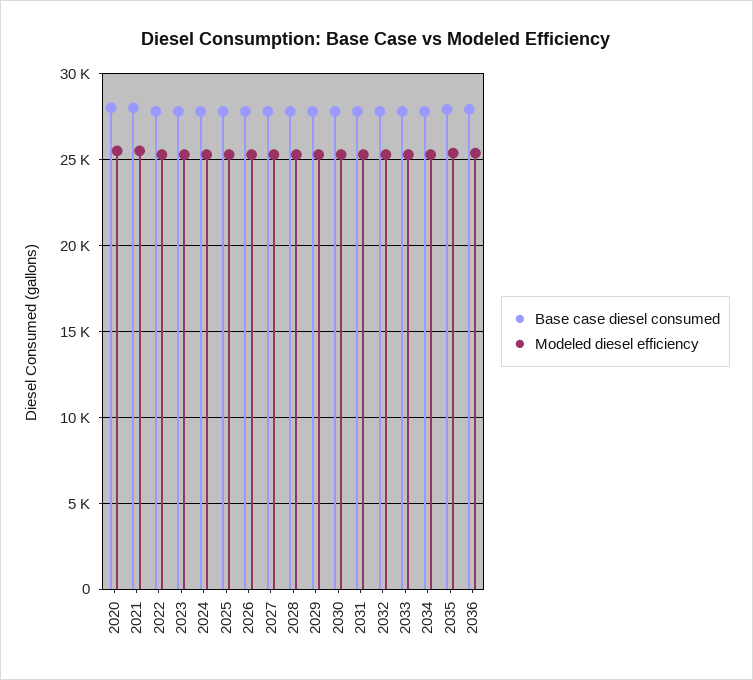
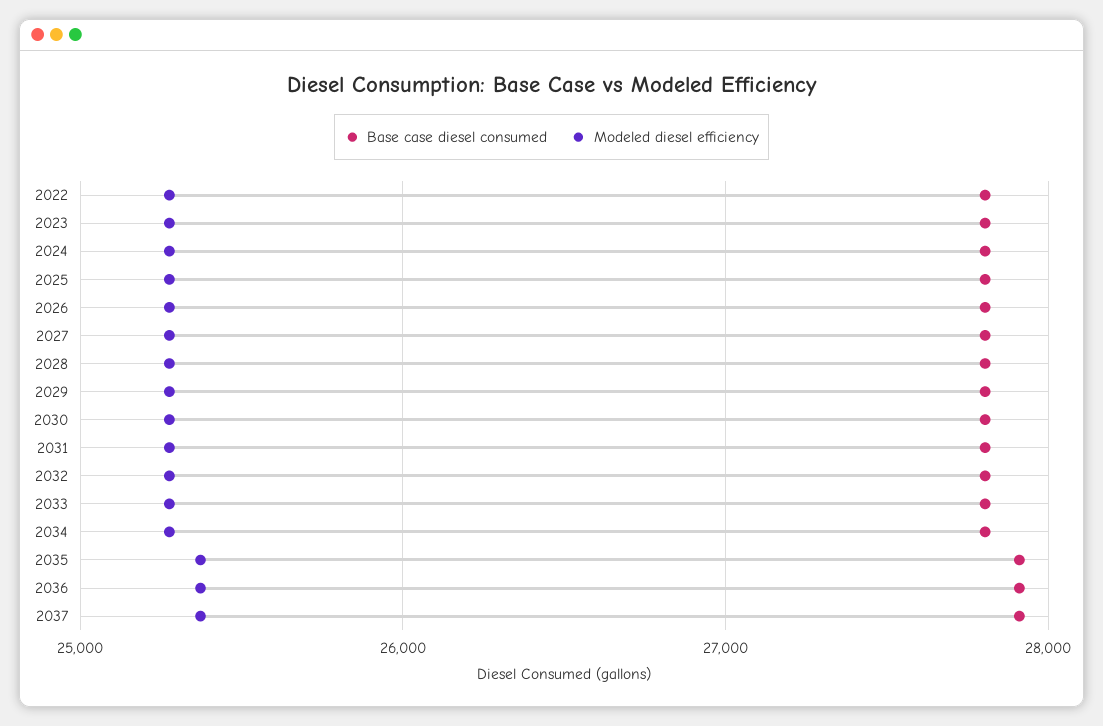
Base case diesel consumed, 2020: 28000 -> none
Modeled diesel efficiency, 2020: 25500 -> none
Base case diesel consumed, 2021: 28000 -> none
Modeled diesel efficiency, 2021: 25500 -> none
Base case diesel consumed, 2037: none -> 27900
Modeled diesel efficiency, 2037: none -> 25400

